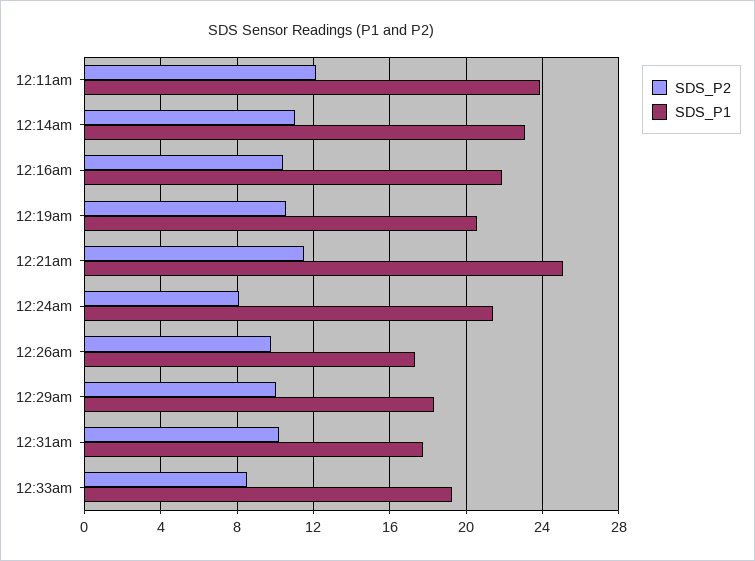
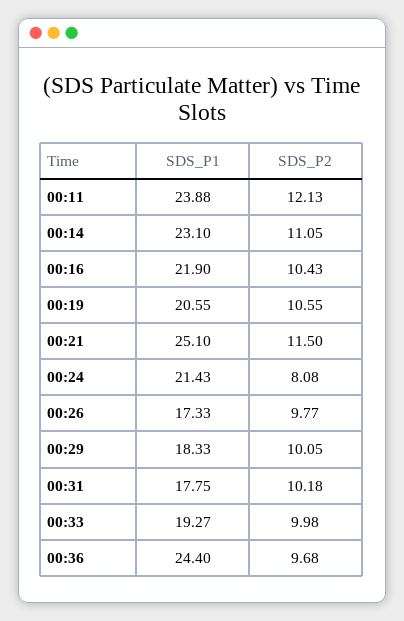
SDS_P2, 12:33am: 8.5 -> 9.98
SDS_P1, 00:36: none -> 24.4
SDS_P2, 00:36: none -> 9.68

